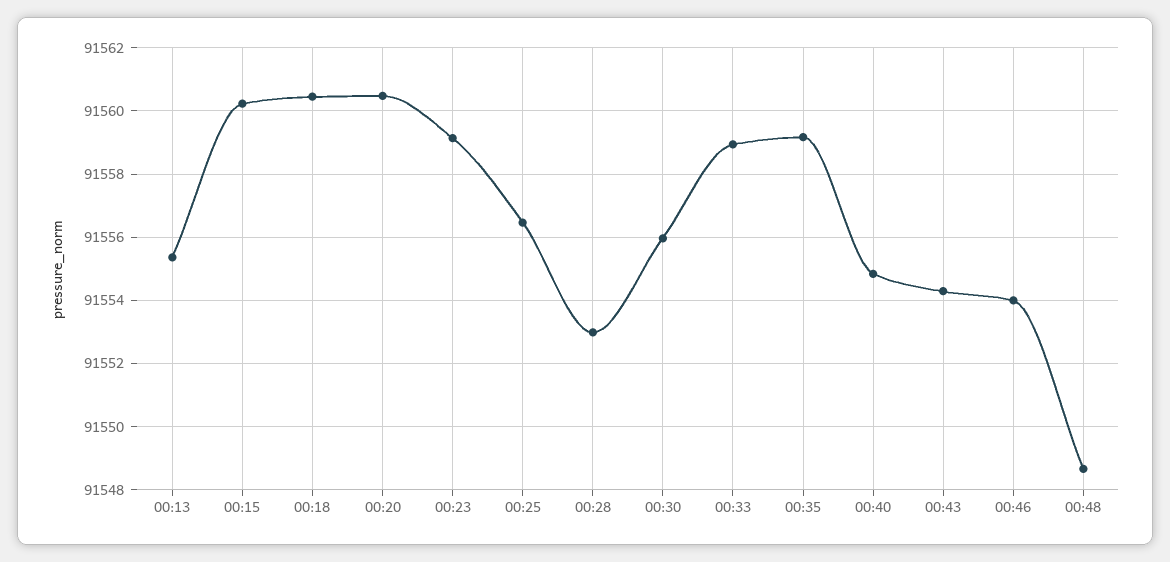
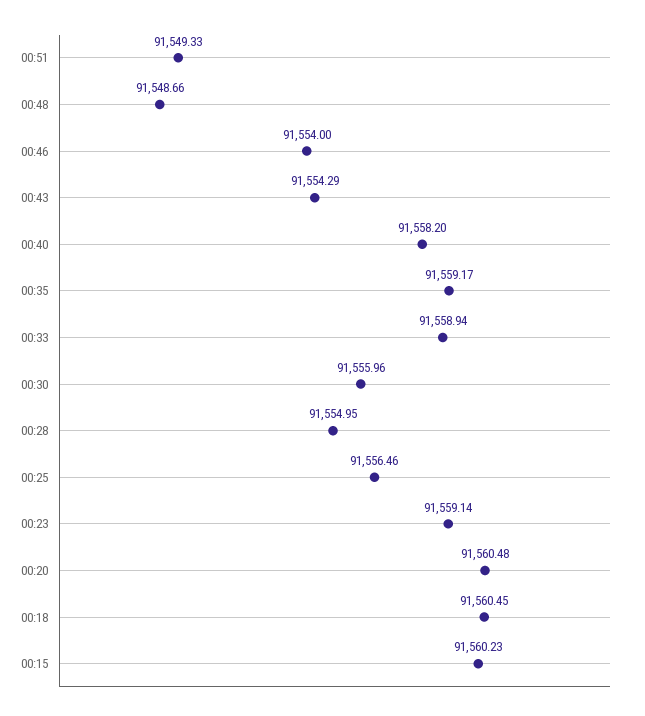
00:13: 91555.4 -> none
00:28: 91553 -> 91554.95
00:40: 91554.8 -> 91558.2
00:51: none -> 91549.33

